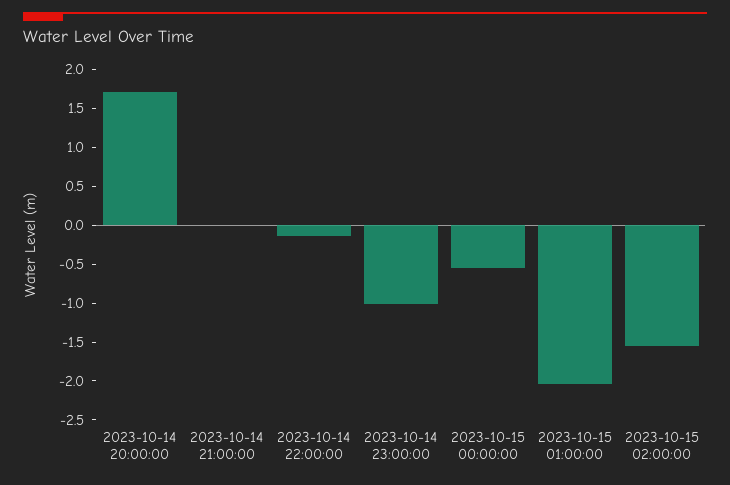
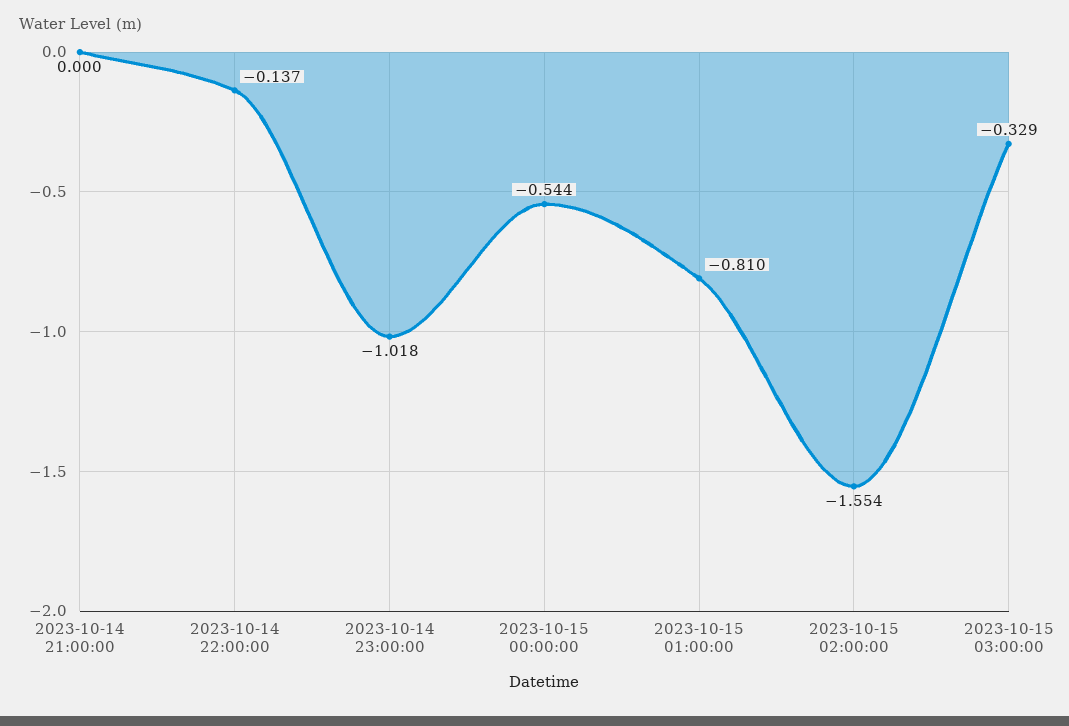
2023-10-14 20:00:00: 1.75 -> none
2023-10-15 01:00:00: -2 -> -0.81
2023-10-15 03:00:00: none -> -0.329

